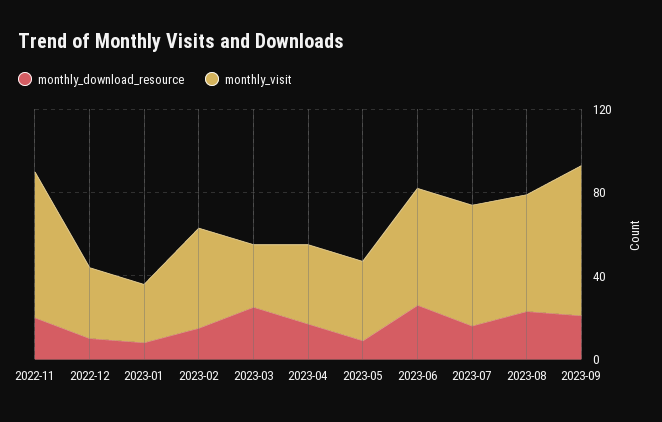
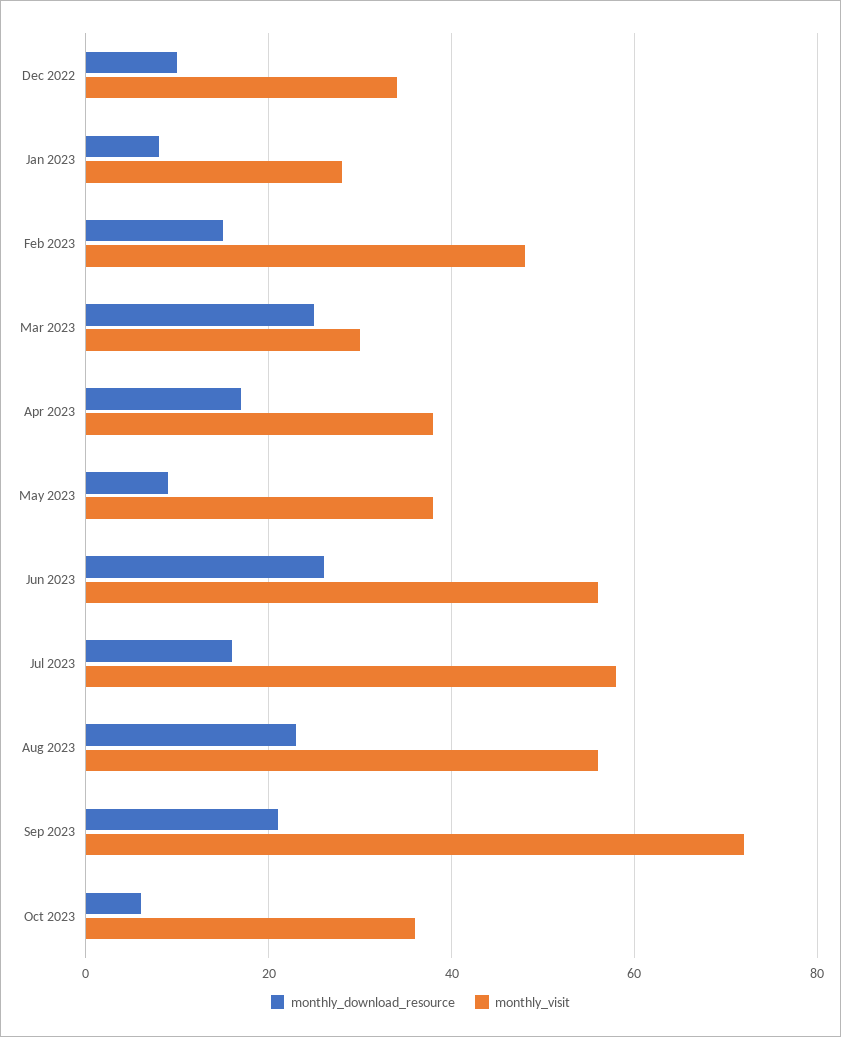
monthly_download_resource, 2022-11: 20 -> none
monthly_visit, 2022-11: 70 -> none
monthly_download_resource, Oct 2023: none -> 5
monthly_visit, Oct 2023: none -> 35

